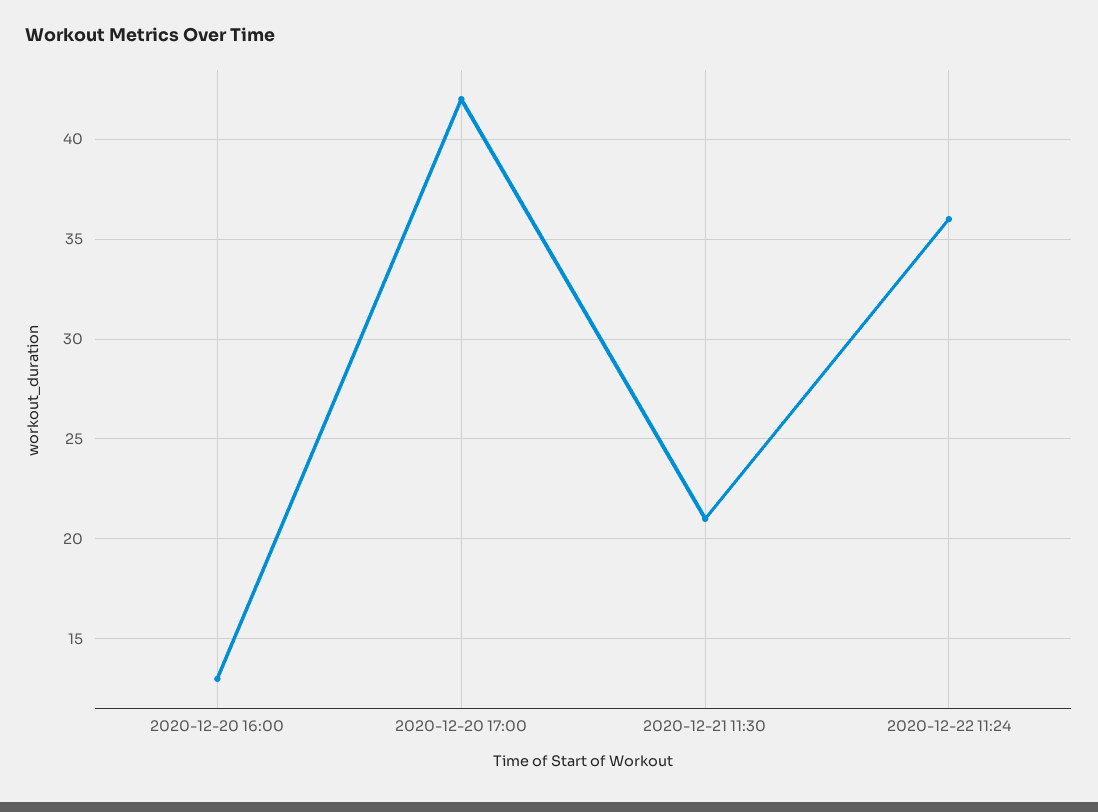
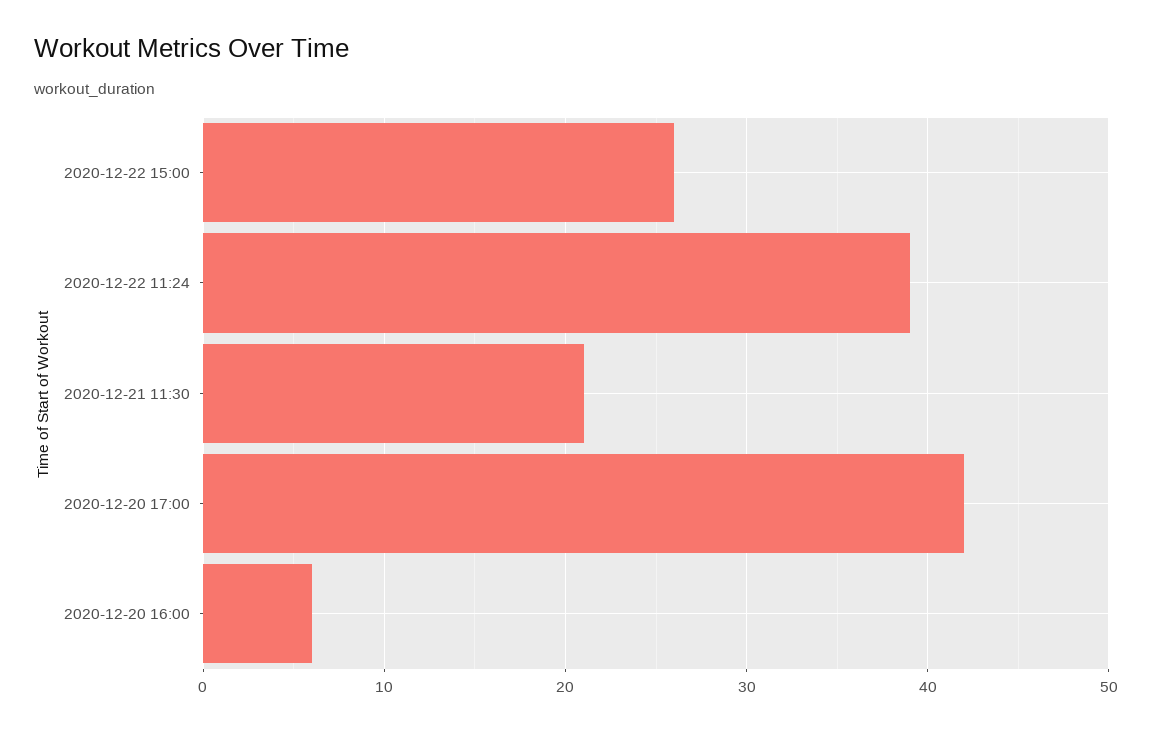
2020-12-20 16:00: 13 -> 6
2020-12-22 11:24: 36 -> 39
2020-12-22 15:00: none -> 26

